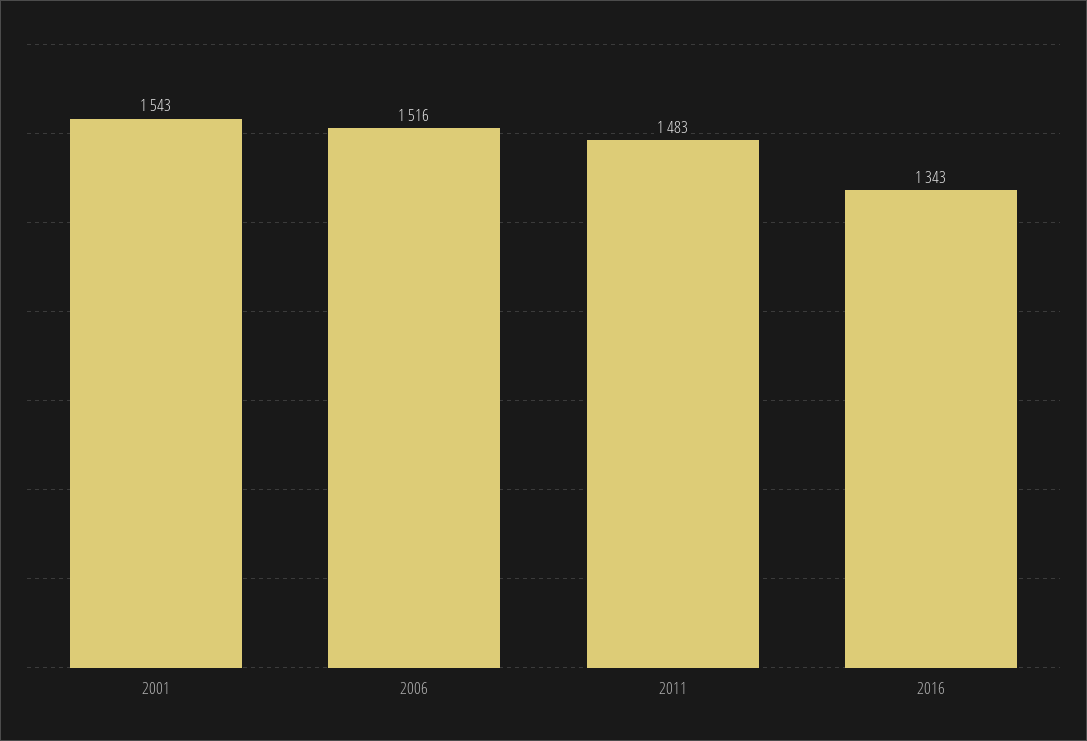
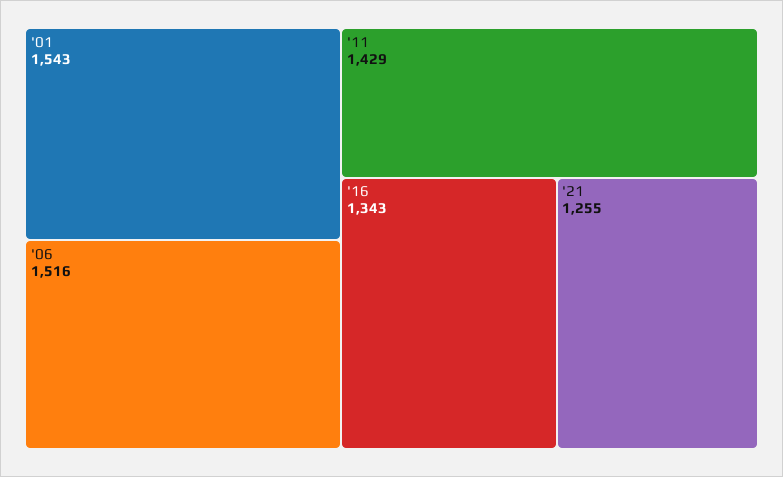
2011: 1483 -> 1429
'21: none -> 1255

